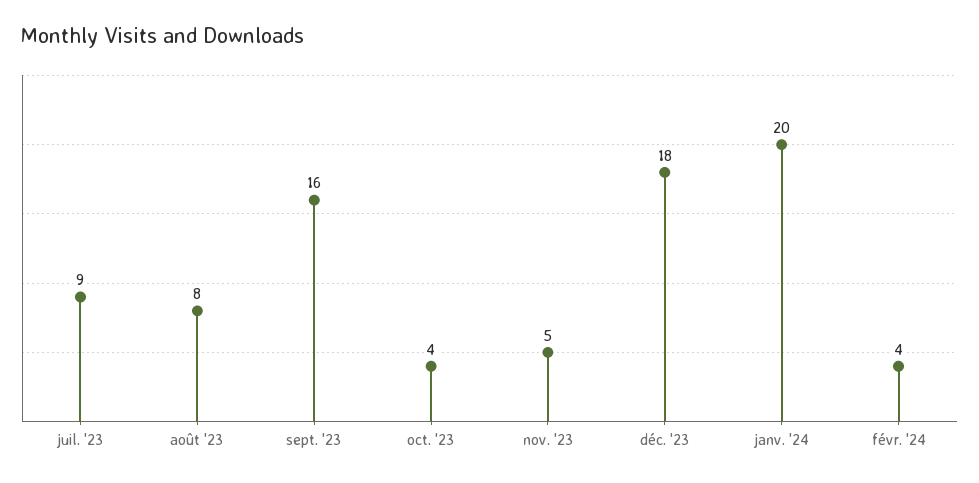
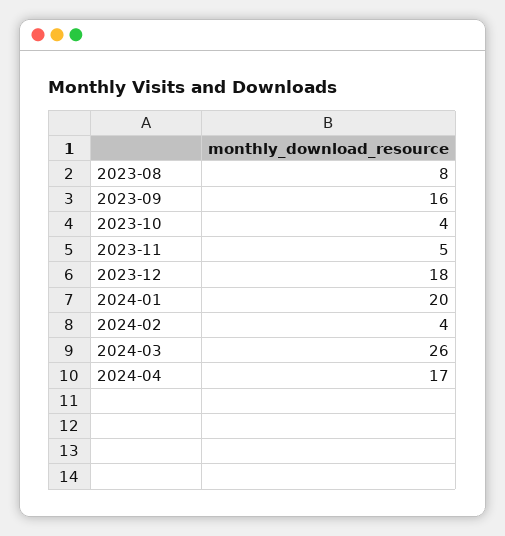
juil. '23: 9 -> none
2024-03: none -> 26
2024-04: none -> 17

